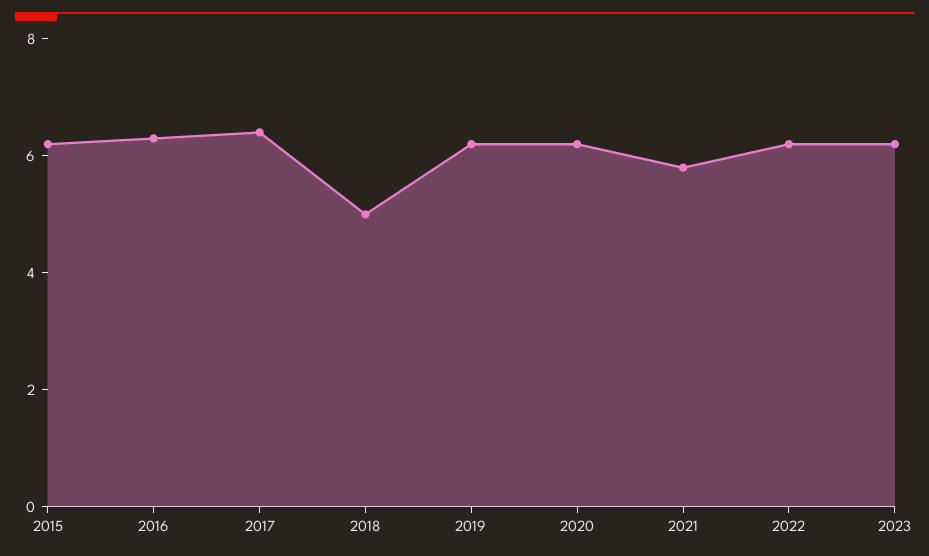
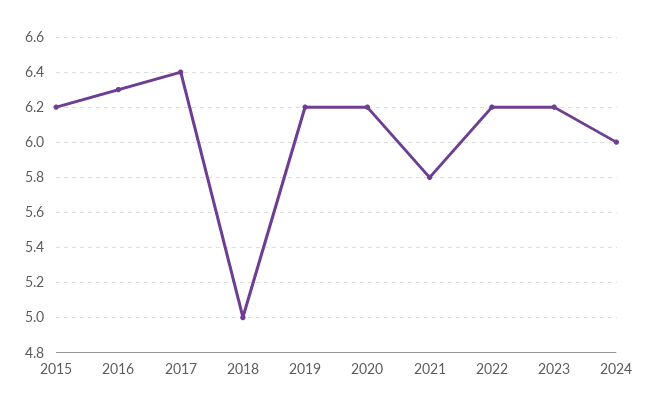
2024: none -> 6

